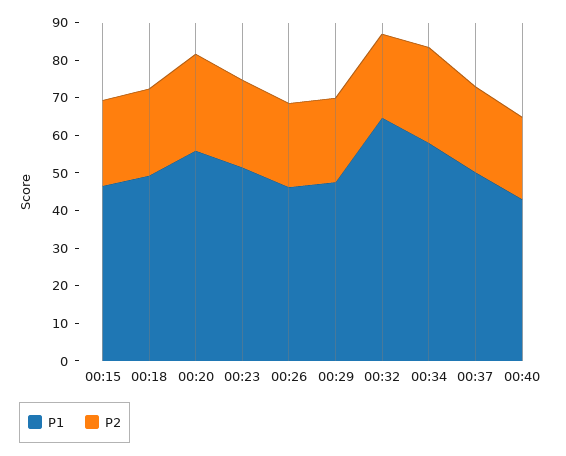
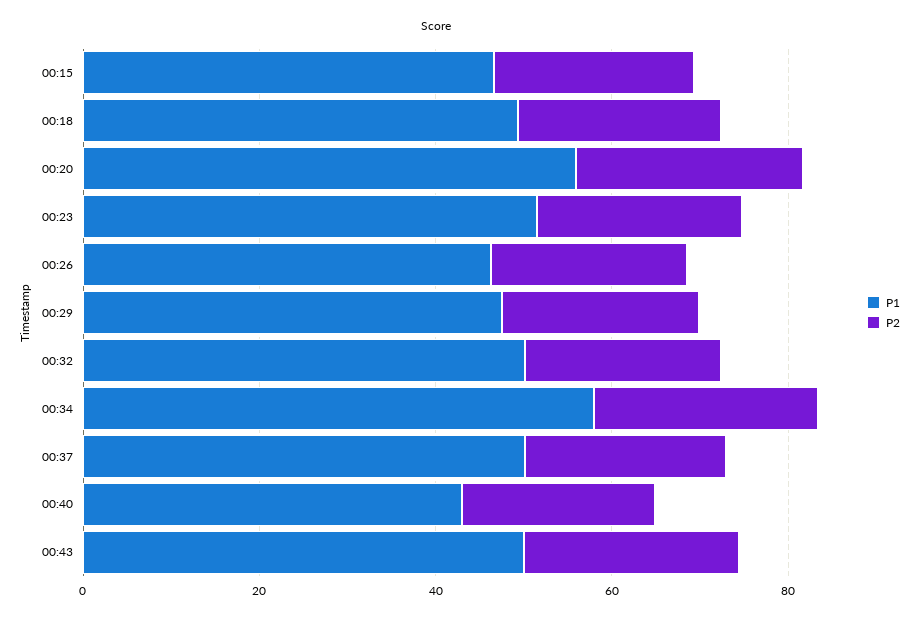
P1, 00:32: 65 -> 50
P1, 00:43: none -> 50
P2, 00:43: none -> 25

